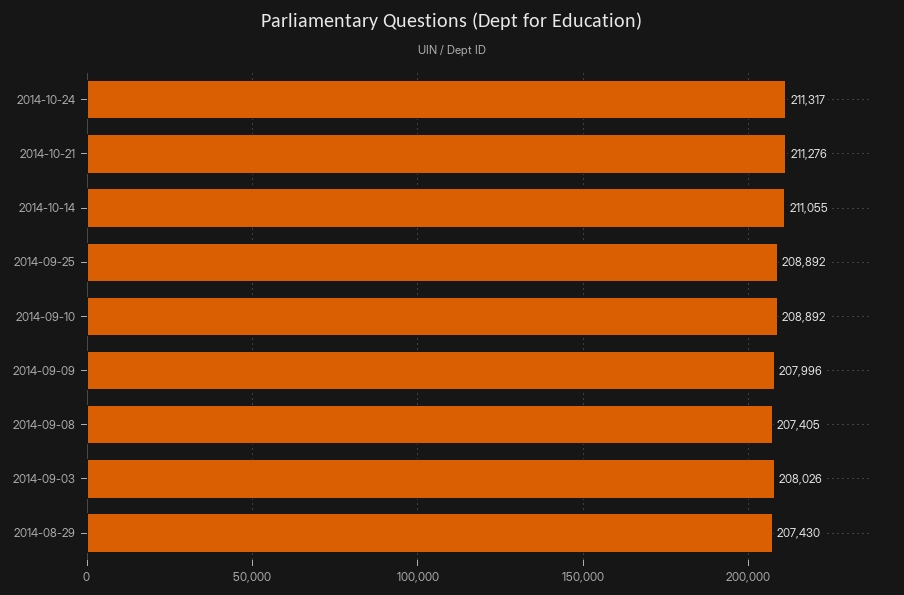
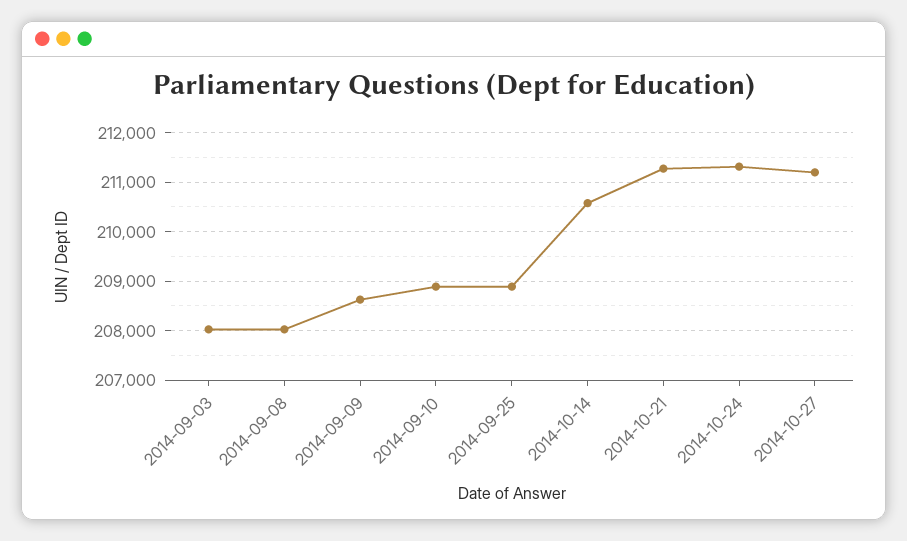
2014-10-14: 211055 -> 210600
2014-09-09: 207996 -> 208600
2014-09-08: 207405 -> 208000
2014-08-29: 207430 -> none
2014-10-27: none -> 211200

